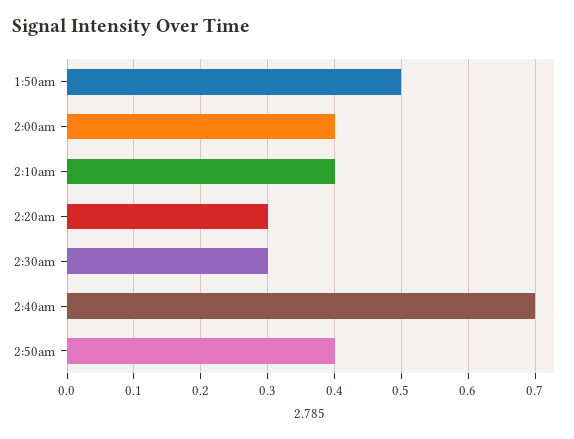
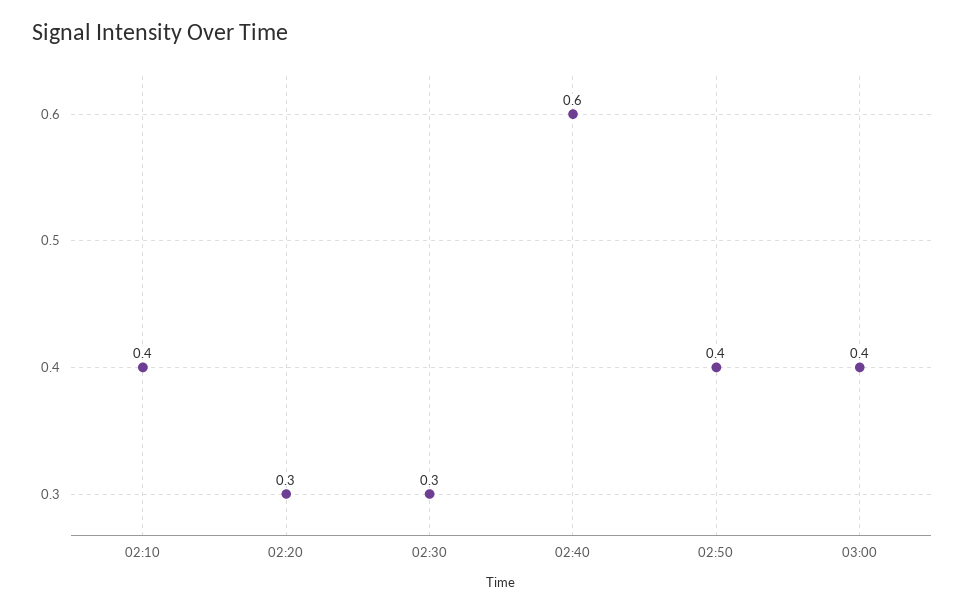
1:50am: 0.5 -> none
2:00am: 0.4 -> none
2:40am: 0.7 -> 0.6
03:00: none -> 0.4

